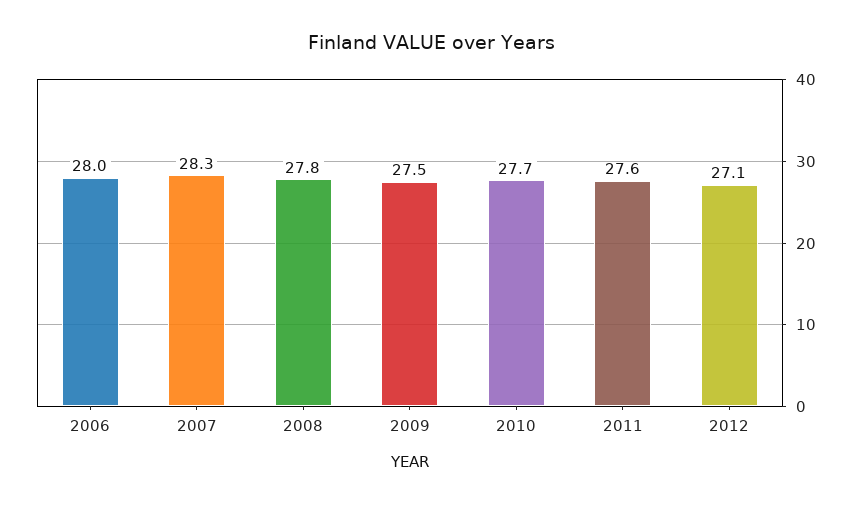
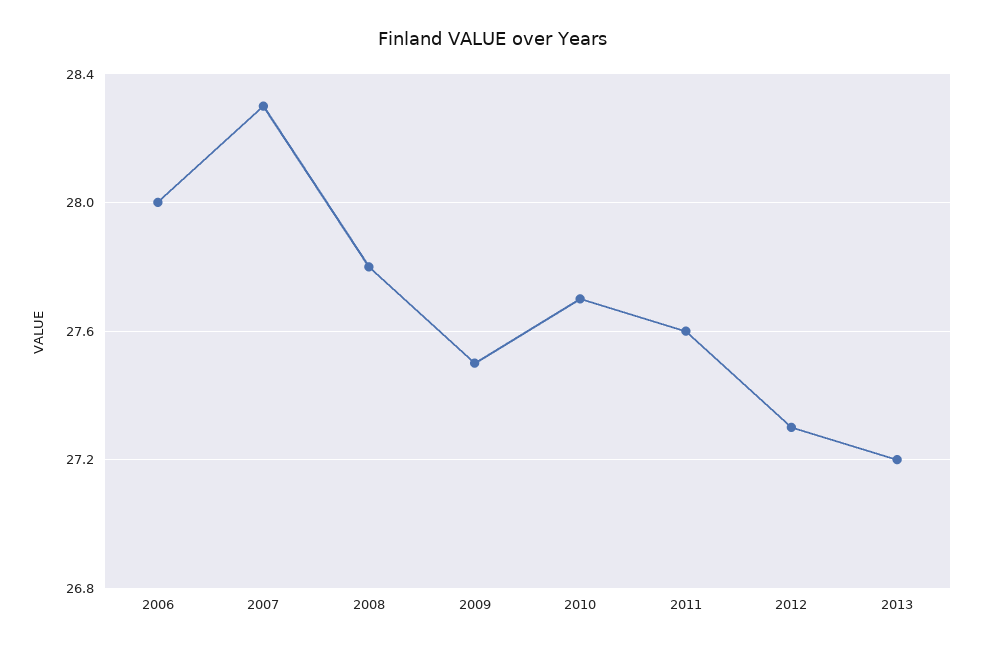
2012: 27.1 -> 27.3
2013: none -> 27.2

